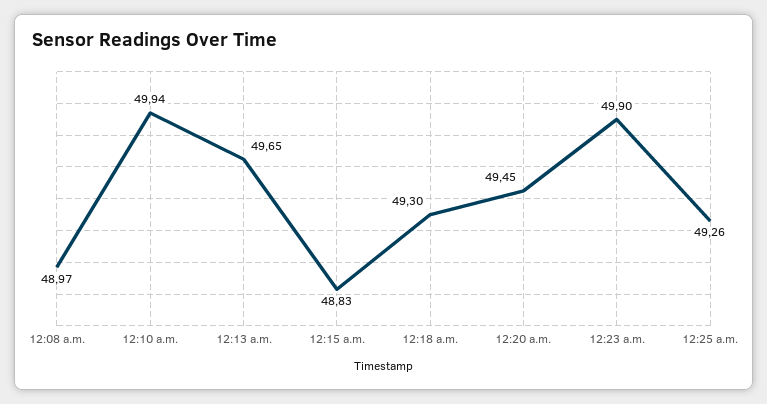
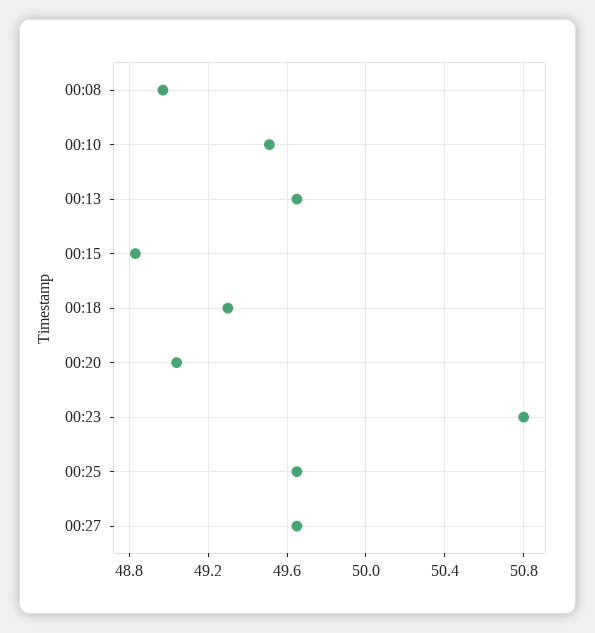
12:10 a.m.: 49.94 -> 49.5
12:20 a.m.: 49.45 -> 49.05
12:23 a.m.: 49.9 -> 50.8
12:25 a.m.: 49.26 -> 49.65
00:27: none -> 49.65

